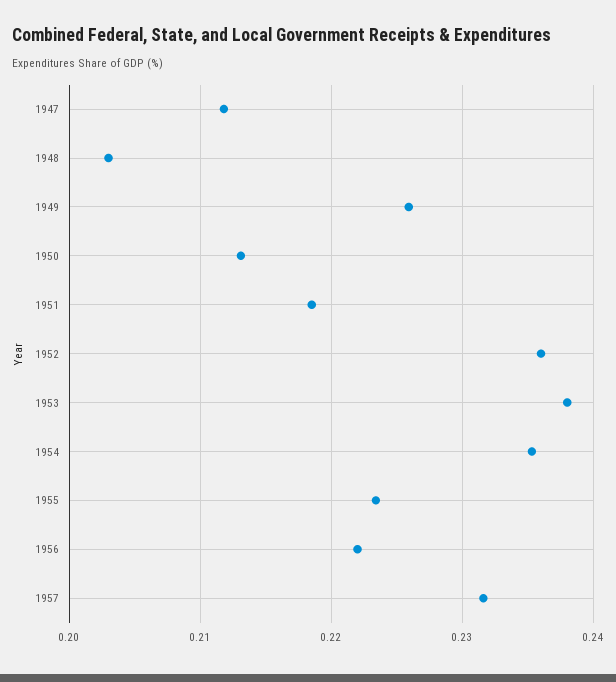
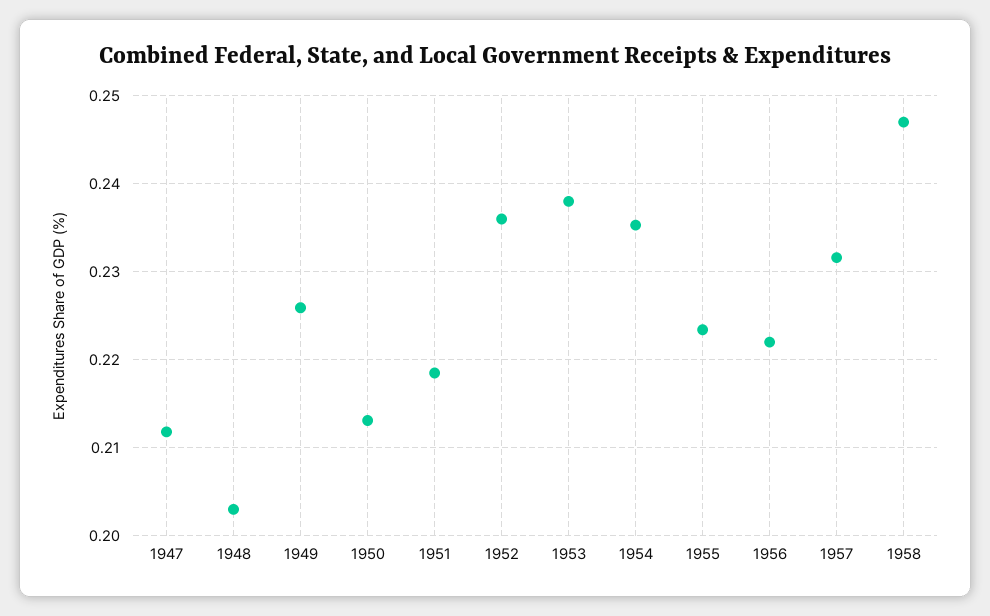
1958: none -> 0.247

